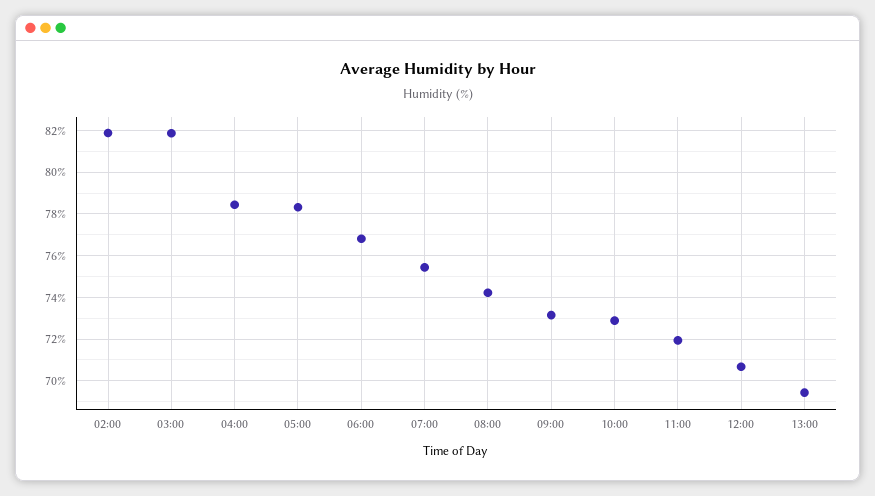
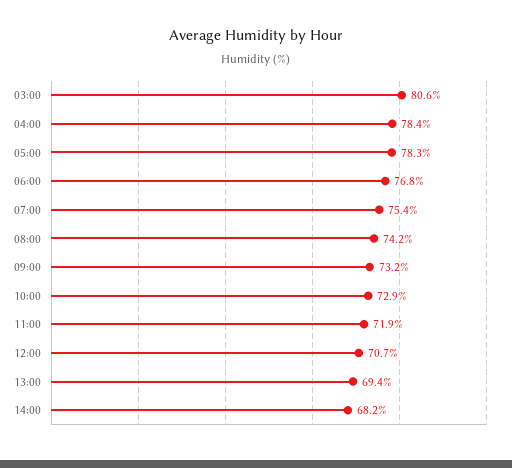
02:00: 82 -> none
03:00: 82 -> 80.6
14:00: none -> 68.2

